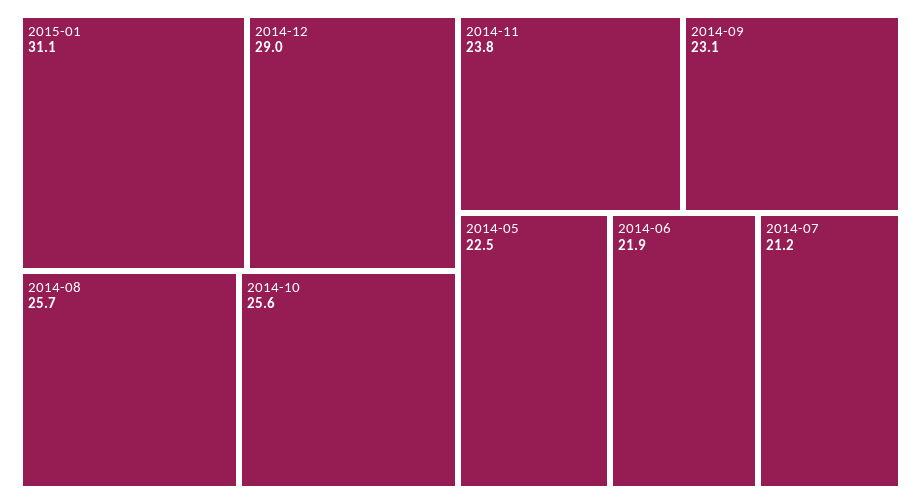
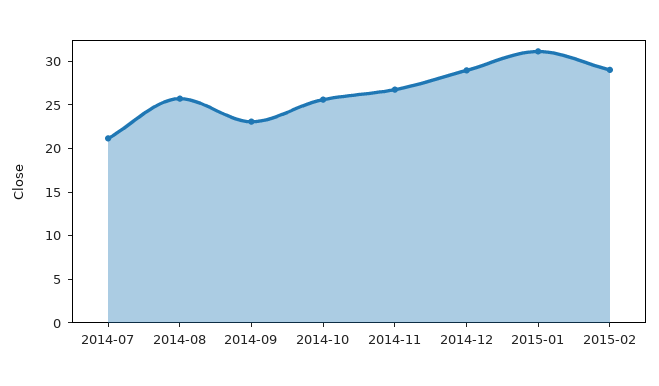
2014-11: 23.8 -> 27
2014-05: 22.5 -> none
2014-06: 21.9 -> none
2015-02: none -> 29

